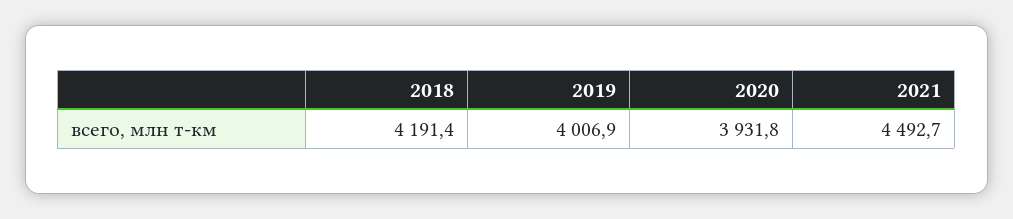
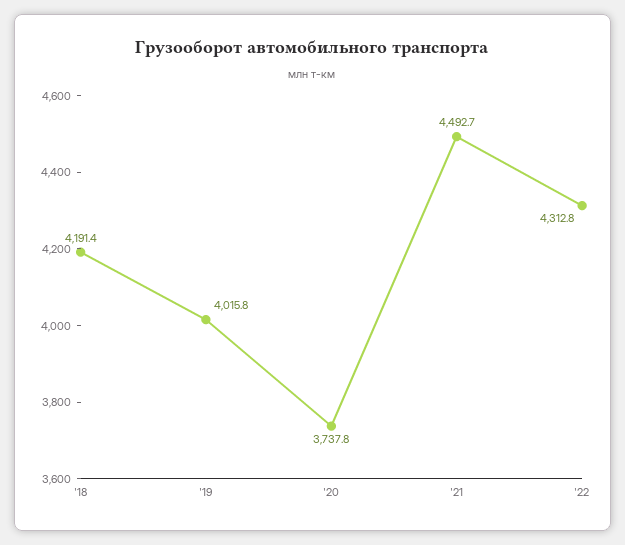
2019: 4006.9 -> 4015.8
2020: 3931.8 -> 3737.8
'22: none -> 4312.8

